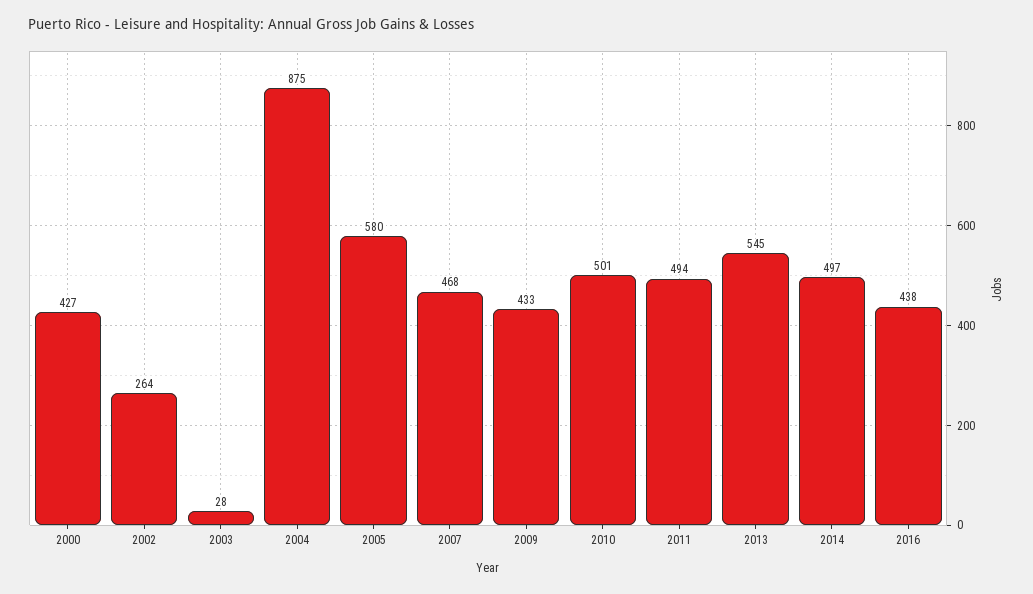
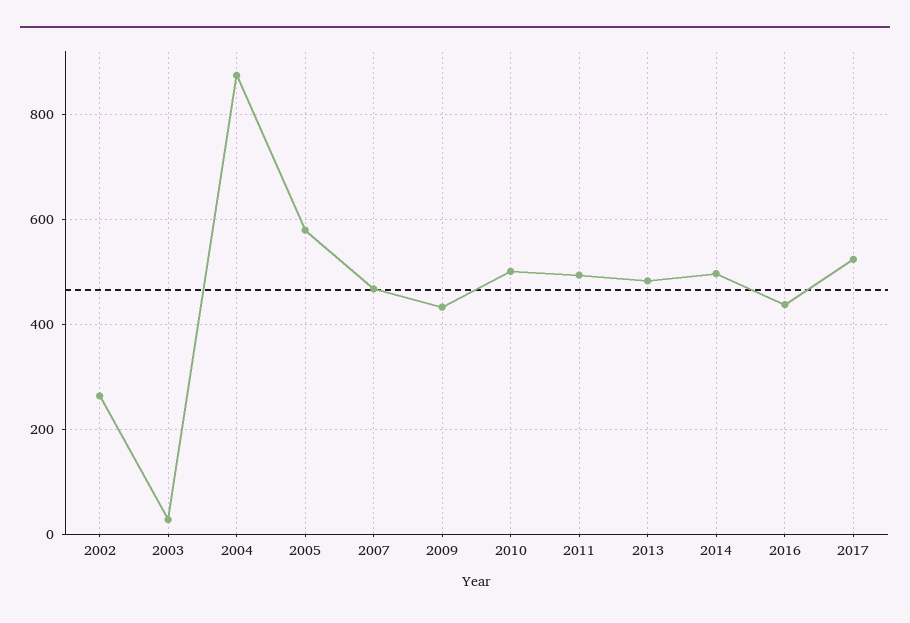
2000: 427 -> none
2013: 545 -> 480
2017: none -> 520

